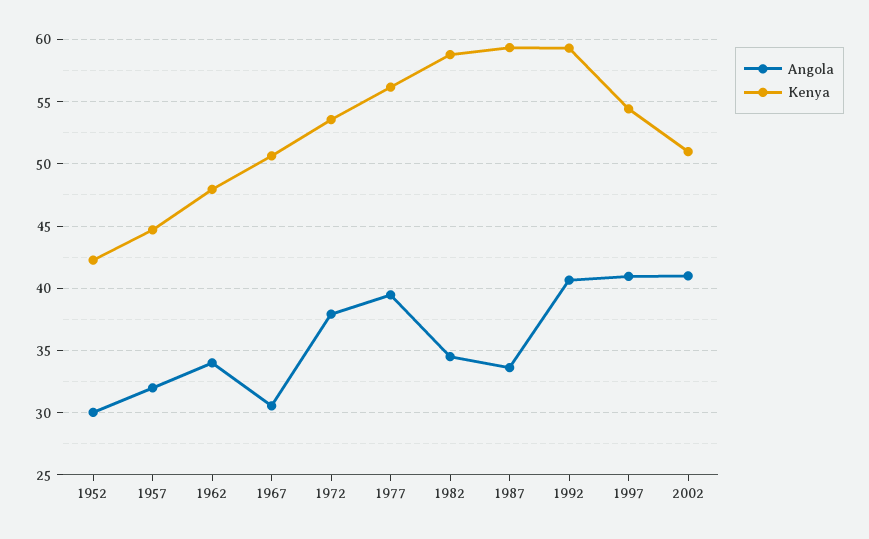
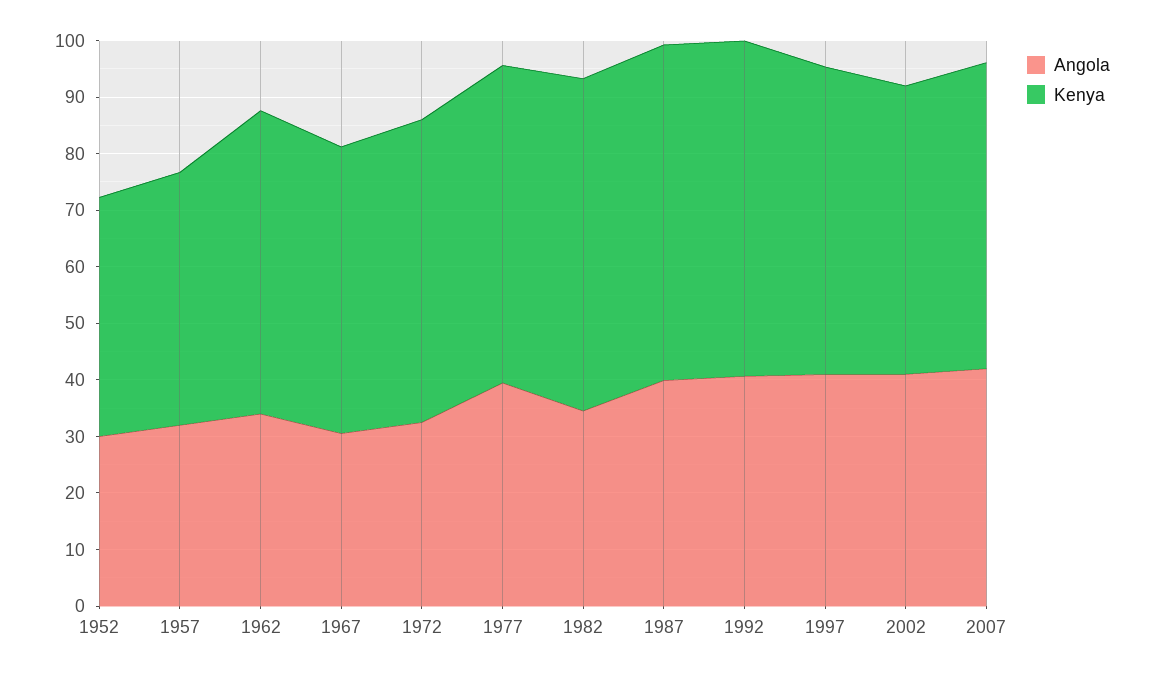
Kenya, 1962: 48 -> 54
Angola, 1972: 38 -> 32
Angola, 1987: 33.5 -> 40
Angola, 2007: none -> 42
Kenya, 2007: none -> 54

